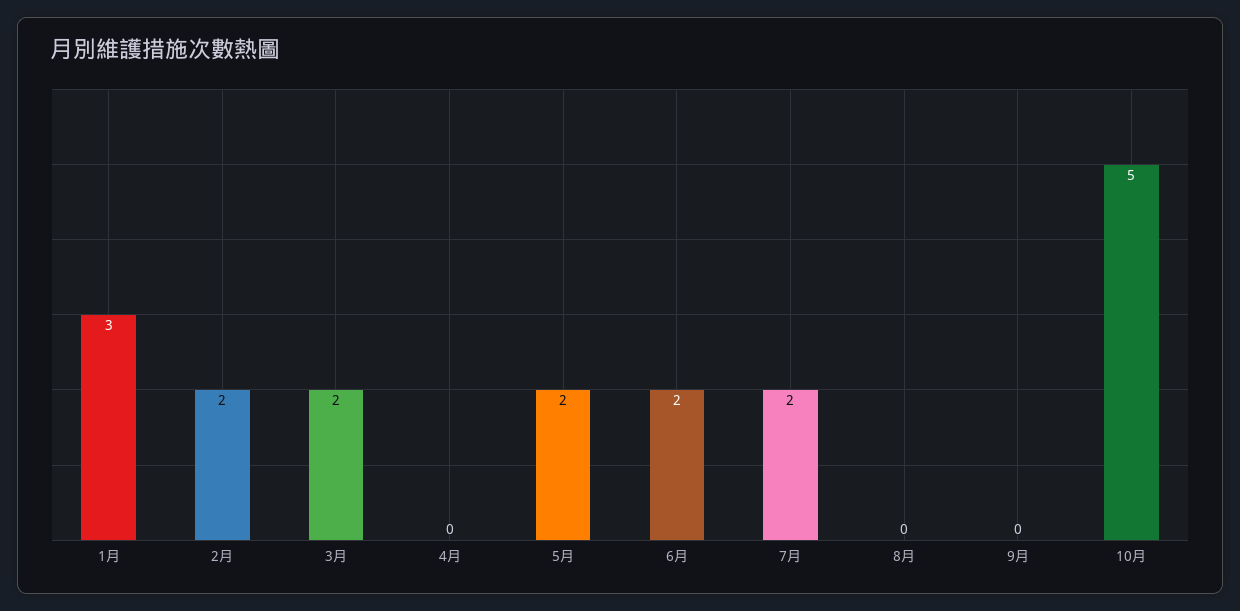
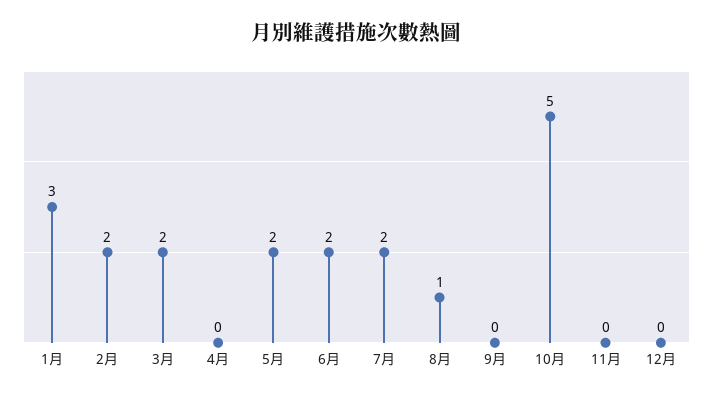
8月: 0 -> 1
11月: none -> 0
12月: none -> 0

